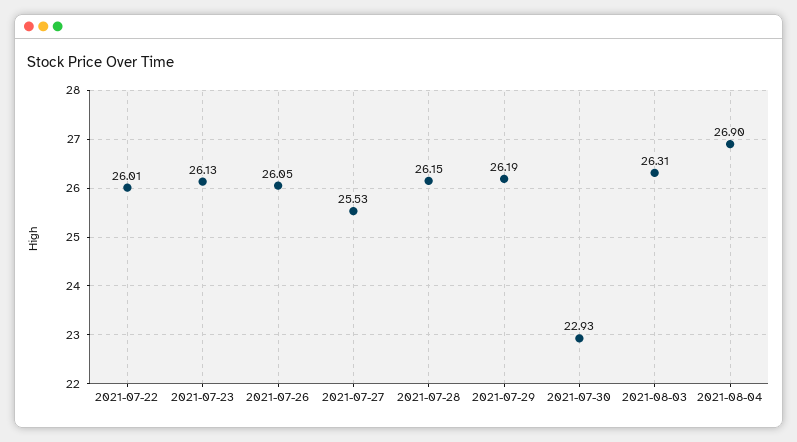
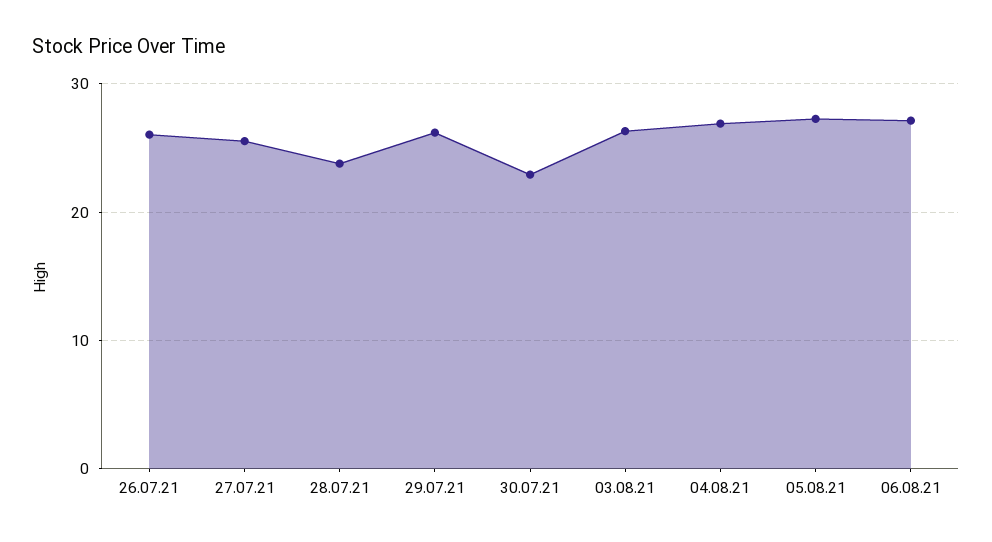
2021-07-22: 26.01 -> none
2021-07-23: 26.13 -> none
2021-07-28: 26.15 -> 24
05.08.21: none -> 27
06.08.21: none -> 27

